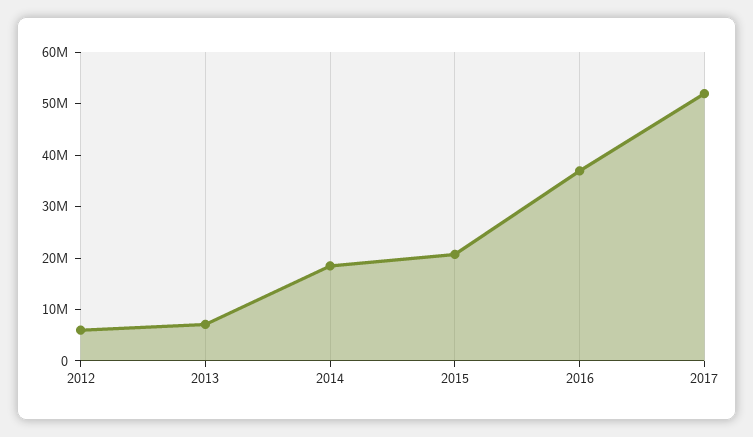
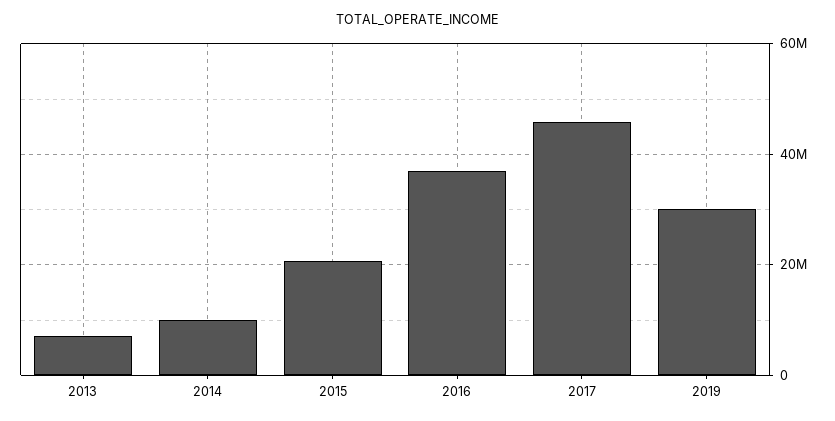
2012: 6000000 -> none
2014: 18000000 -> 10000000
2017: 52000000 -> 46000000
2019: none -> 30000000

